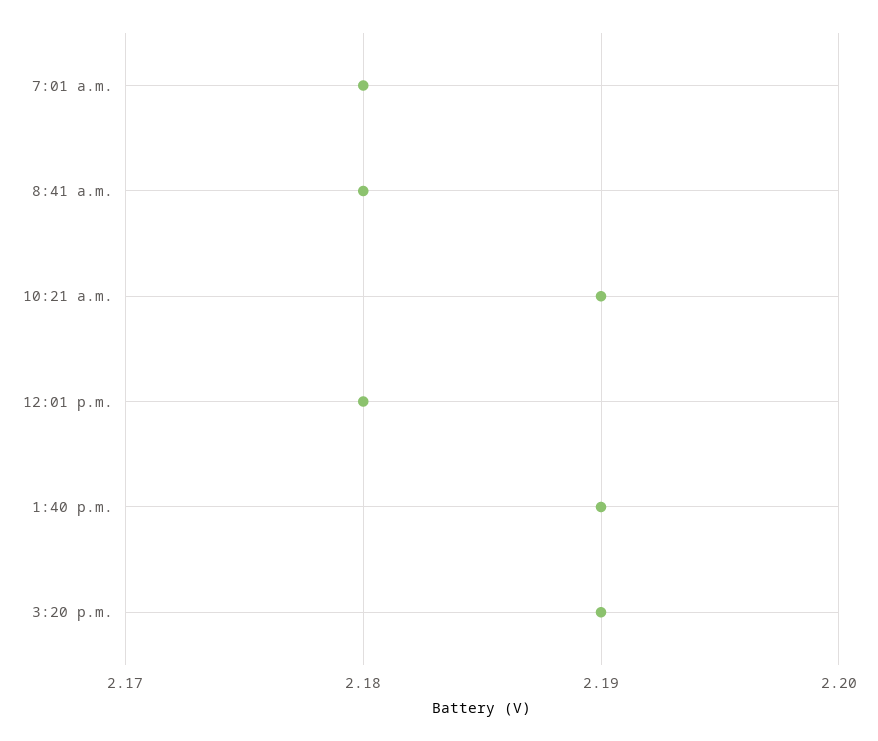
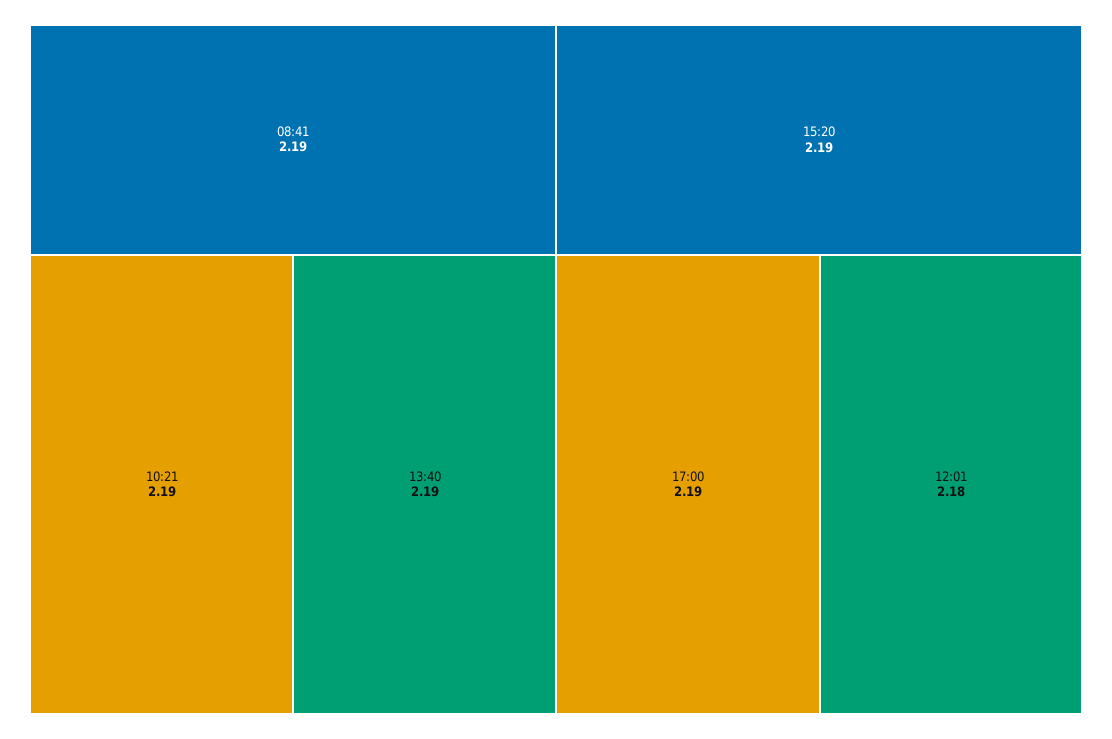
7:01 a.m.: 2.18 -> none
8:41 a.m.: 2.18 -> 2.19
17:00: none -> 2.19

